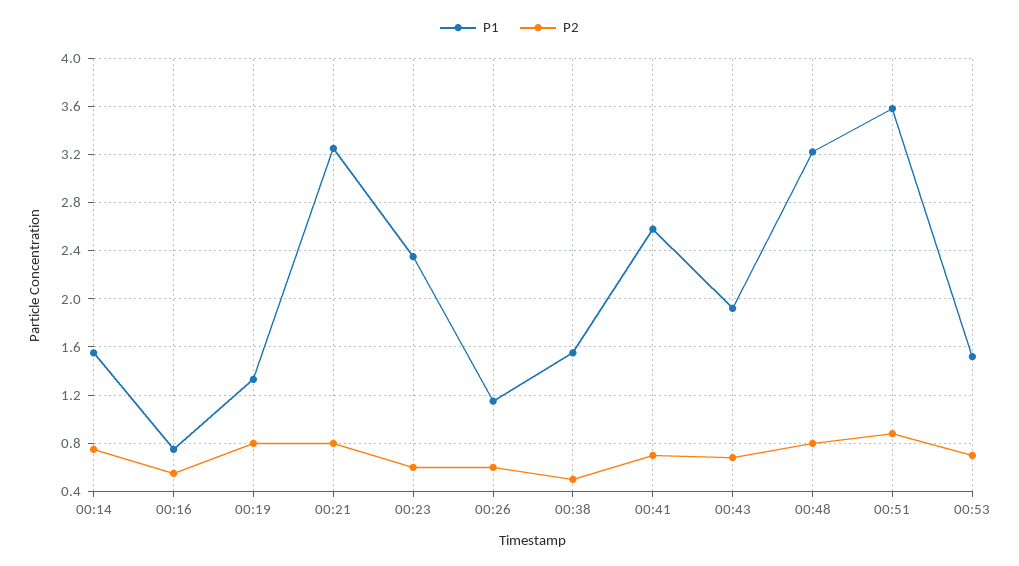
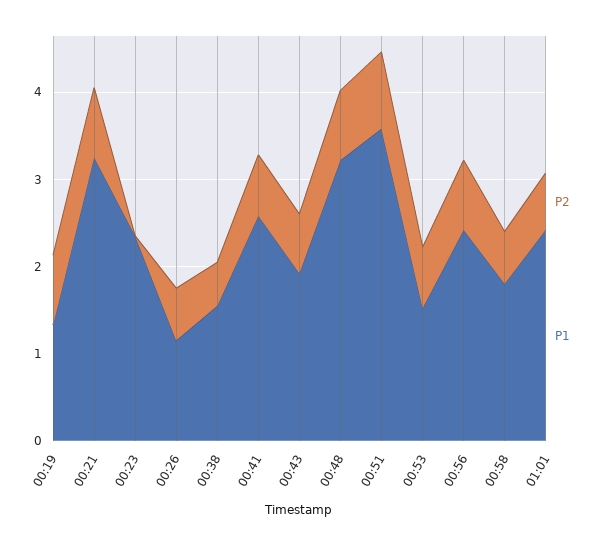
P1, 00:14: 1.55 -> none
P2, 00:14: 0.75 -> none
P1, 00:16: 0.75 -> none
P2, 00:16: 0.55 -> none
P2, 00:23: 0.6 -> 0
P2, 00:56: none -> 0.8
P1, 00:56: none -> 2.4
P2, 00:58: none -> 0.6
P1, 00:58: none -> 1.8
P2, 01:01: none -> 0.6
P1, 01:01: none -> 2.4

